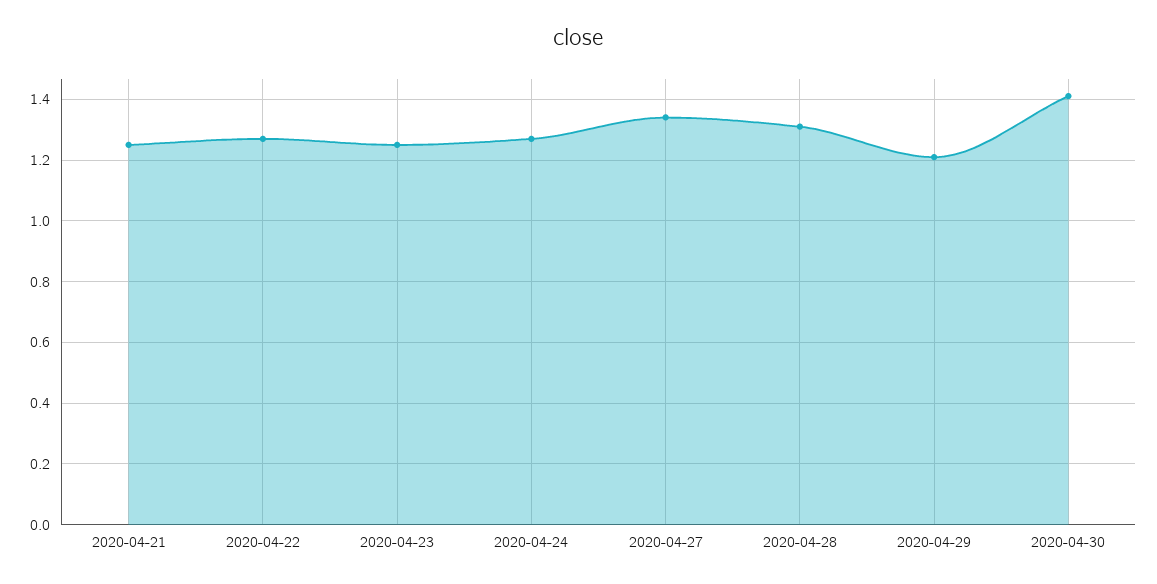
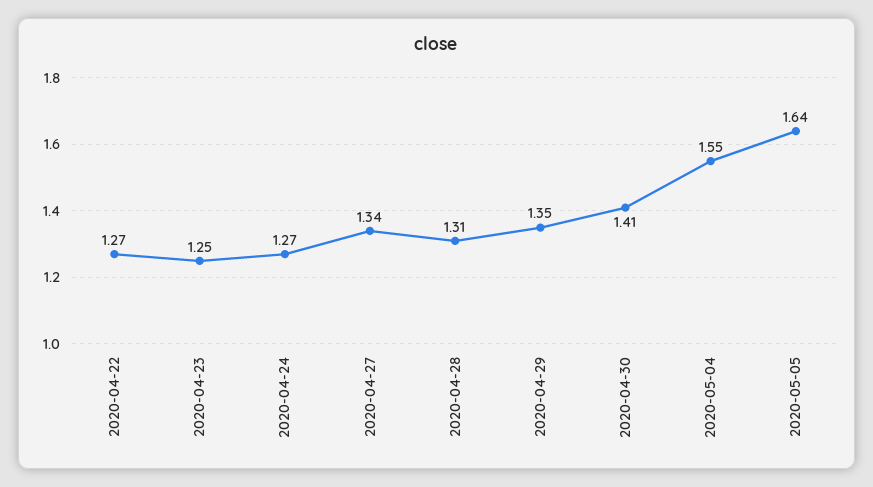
2020-04-21: 1.25 -> none
2020-04-29: 1.2 -> 1.35
2020-05-04: none -> 1.55
2020-05-05: none -> 1.64

